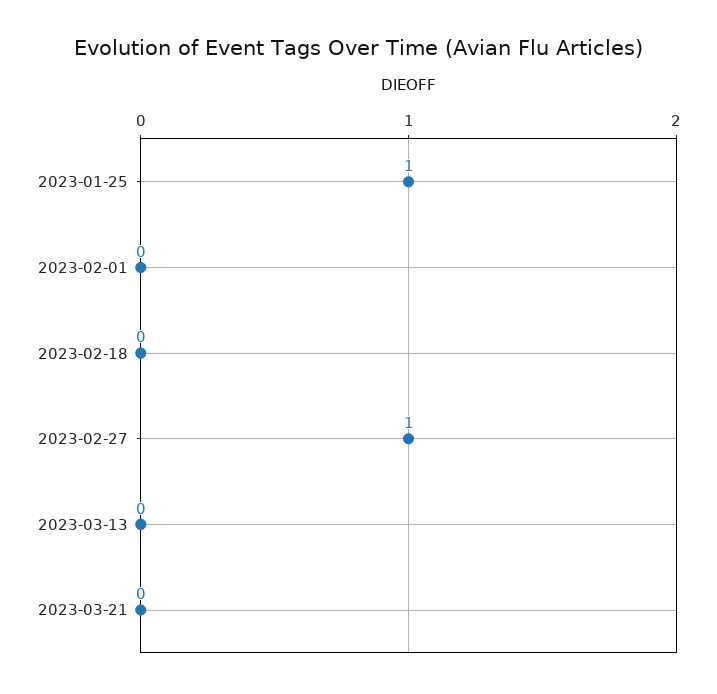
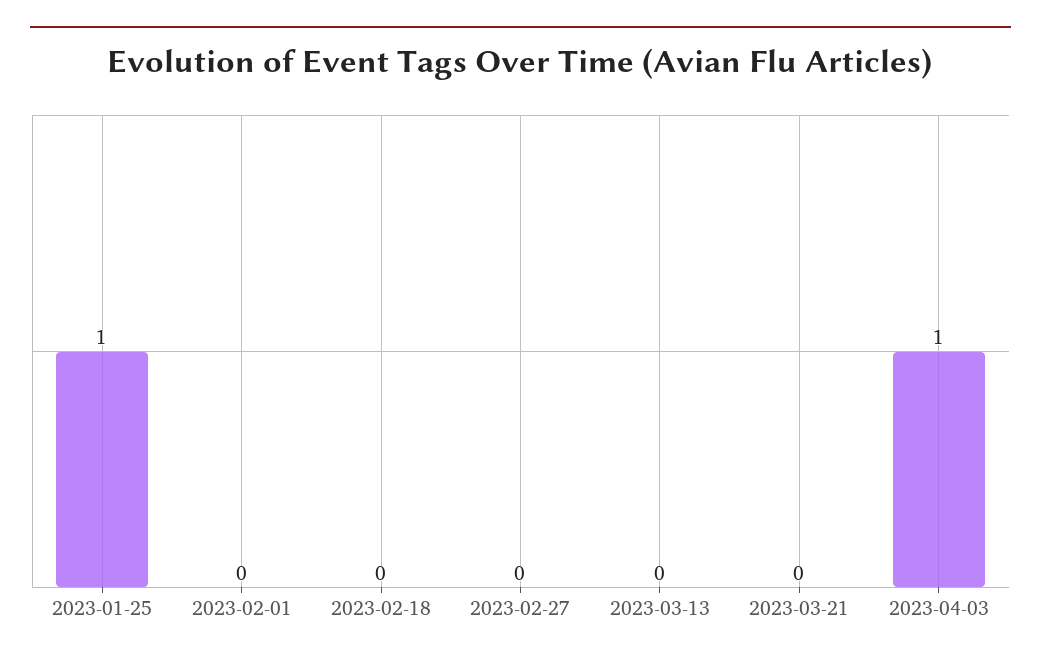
2023-02-27: 1 -> 0
2023-04-03: none -> 1

